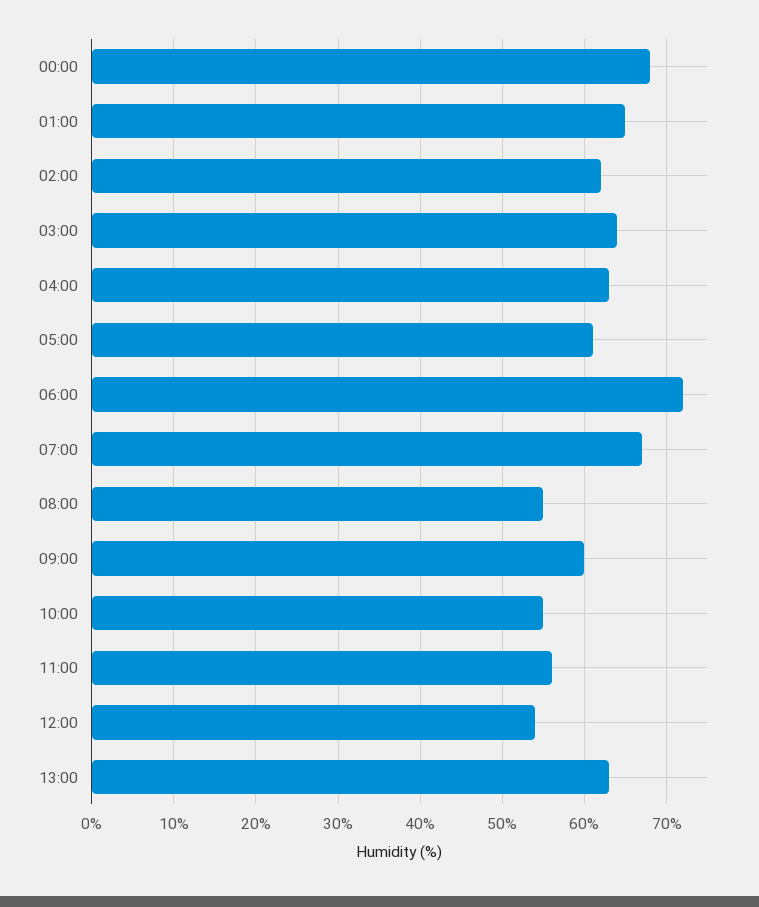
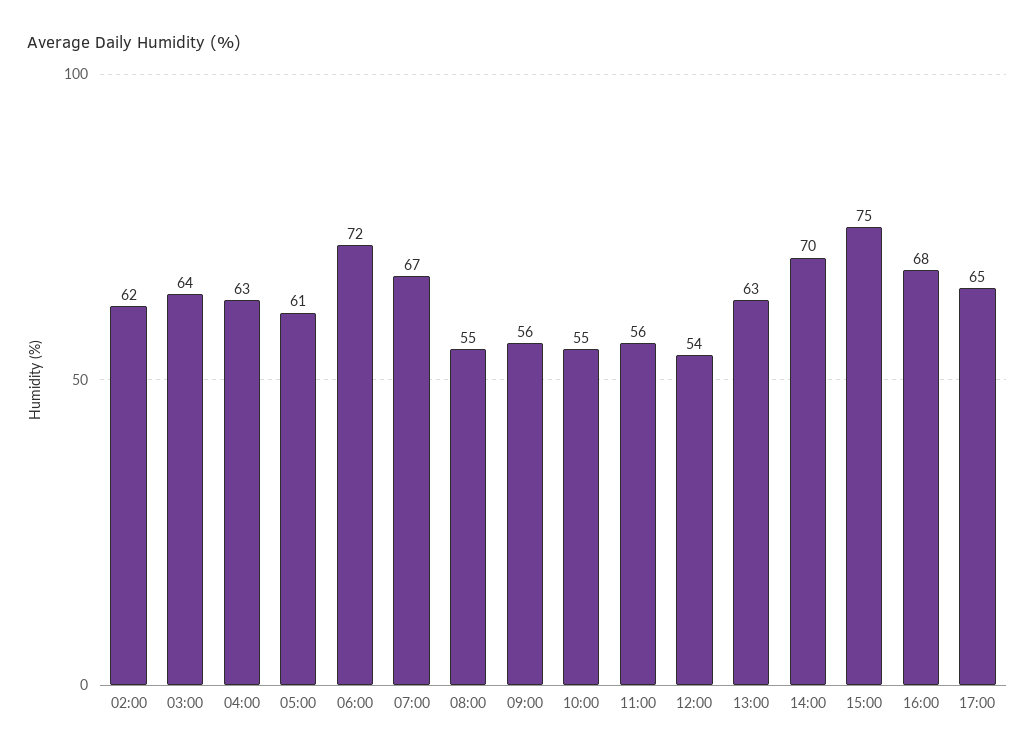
00:00: 68 -> none
01:00: 65 -> none
09:00: 60 -> 56
14:00: none -> 70
15:00: none -> 75
16:00: none -> 68
17:00: none -> 65

